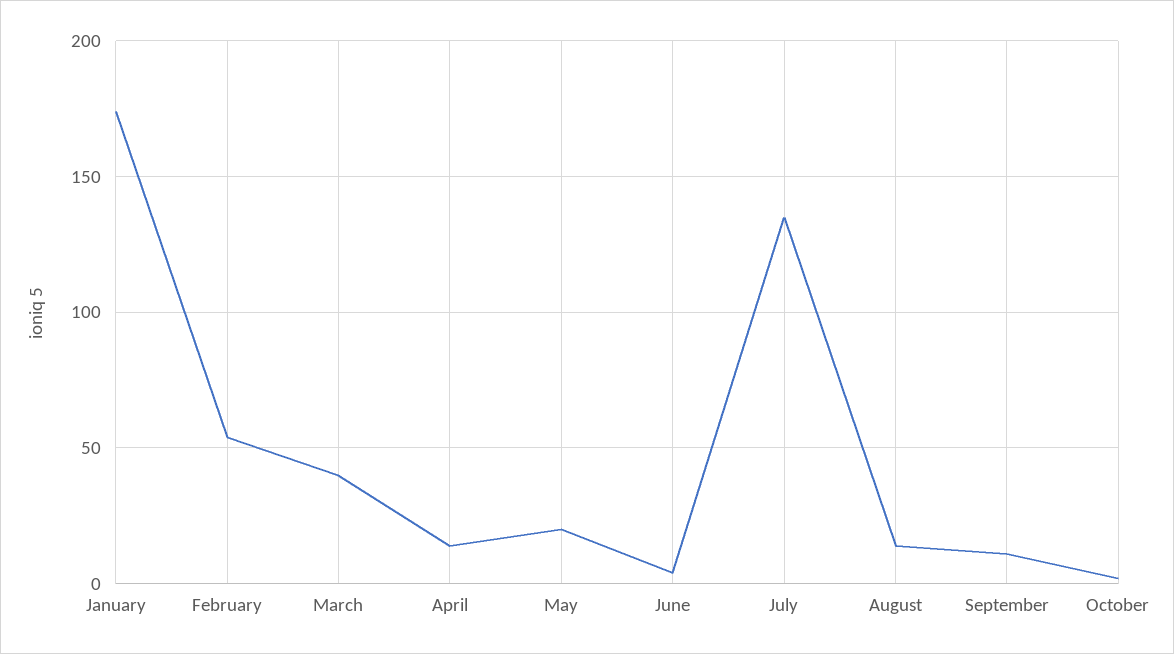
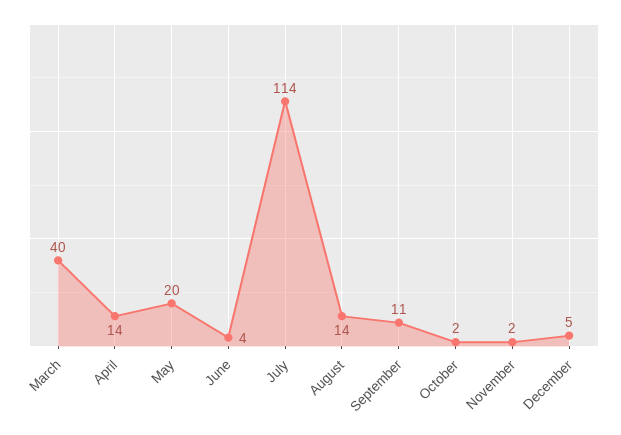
January: 175 -> none
February: 55 -> none
July: 135 -> 114
November: none -> 2
December: none -> 5

